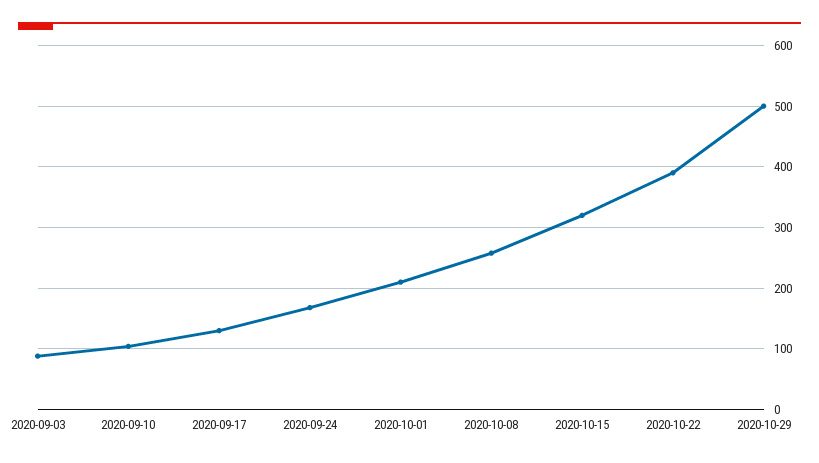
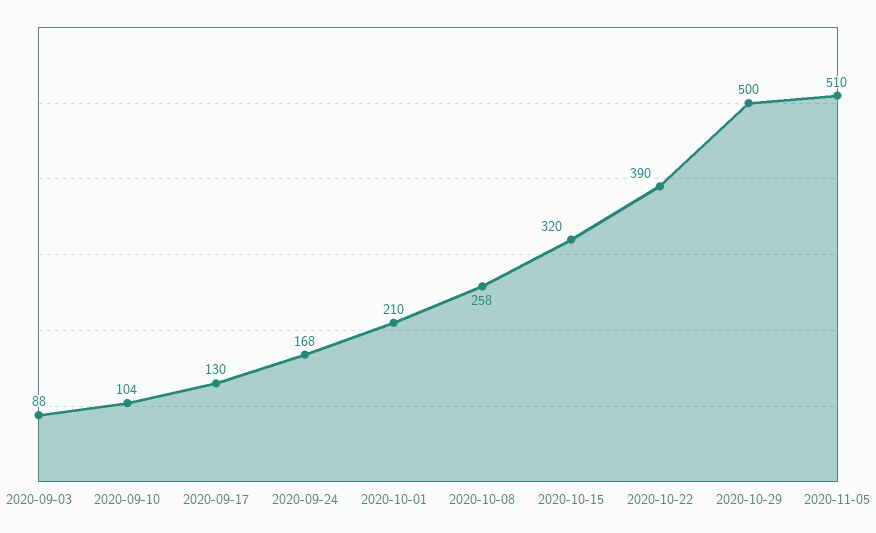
2020-11-05: none -> 510

